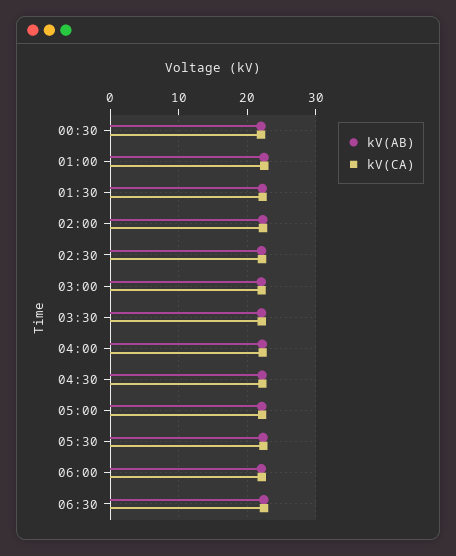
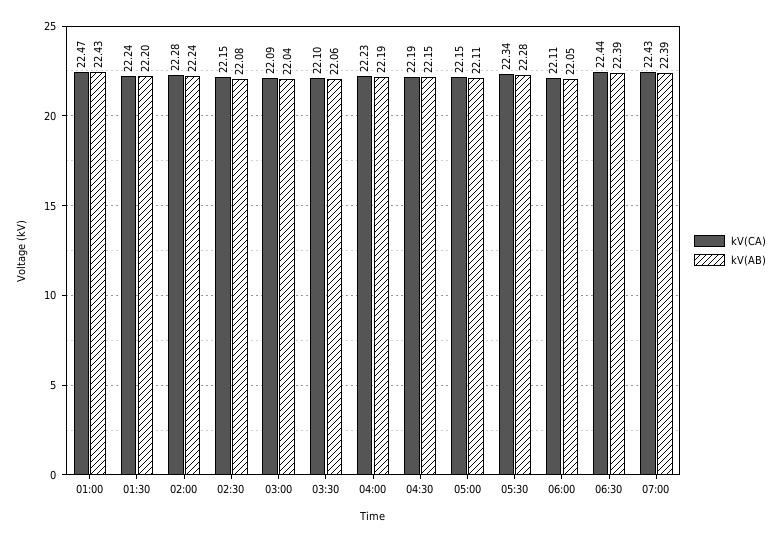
kV(AB), 00:30: 22 -> none
kV(CA), 00:30: 22 -> none
kV(CA), 07:00: none -> 22.43
kV(AB), 07:00: none -> 22.39

